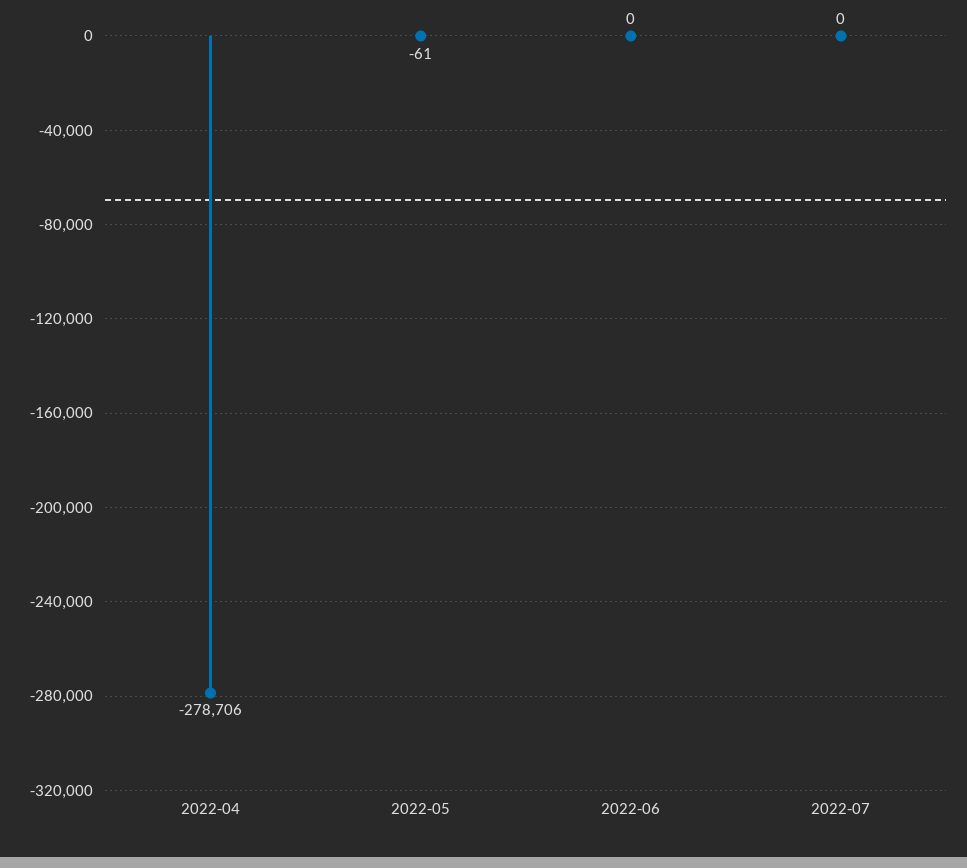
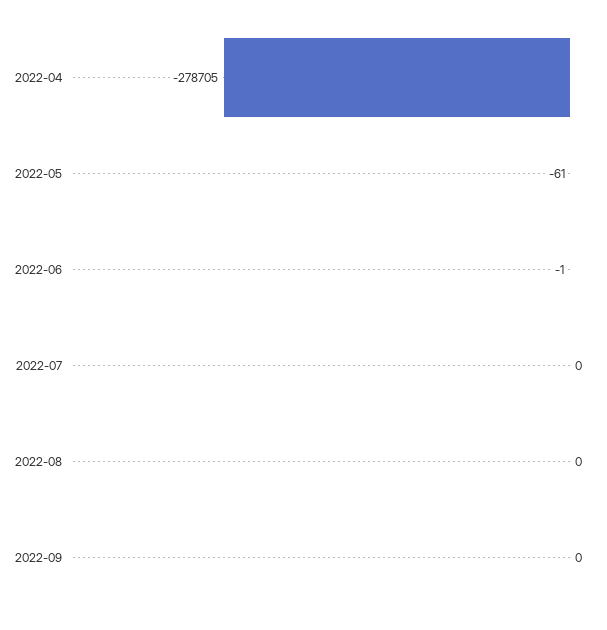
2022-04: -278706 -> -278705
2022-06: 0 -> -1
2022-08: none -> 0
2022-09: none -> 0

